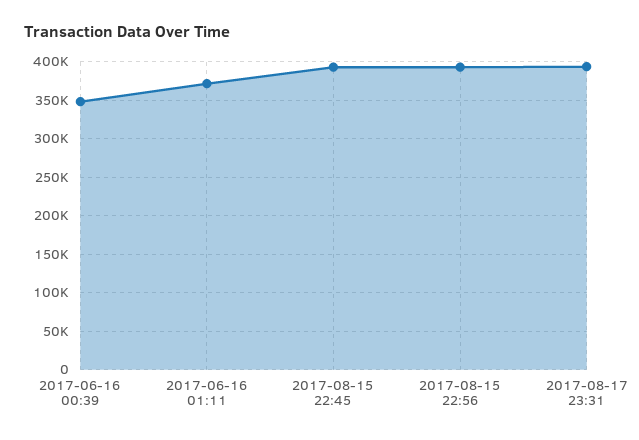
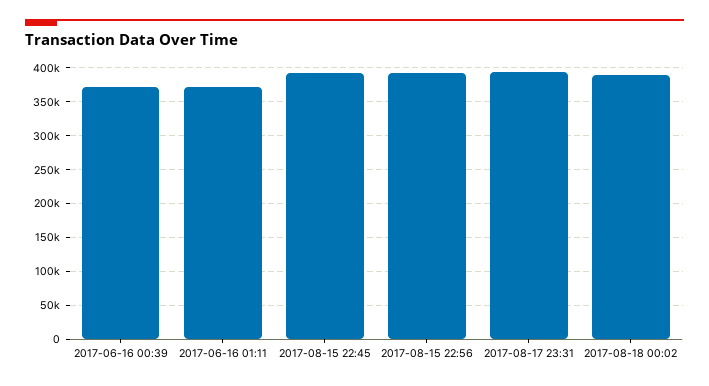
2017-06-16 00:39: 350000 -> 370000
2017-08-18 00:02: none -> 390000

